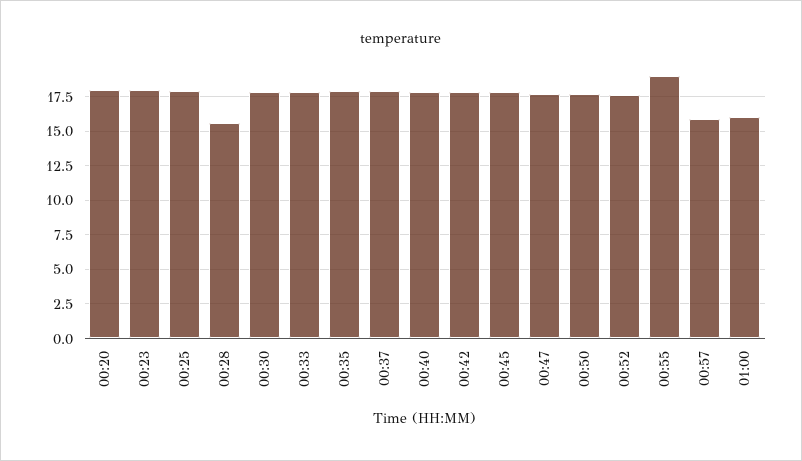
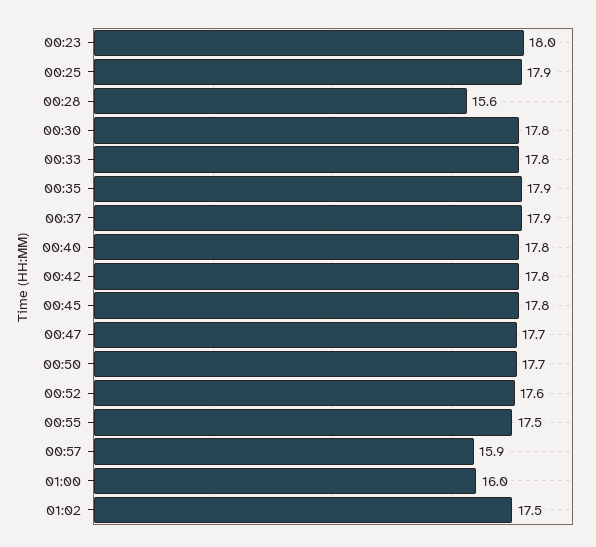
00:20: 18 -> none
00:55: 19 -> 17.5
01:02: none -> 17.5

